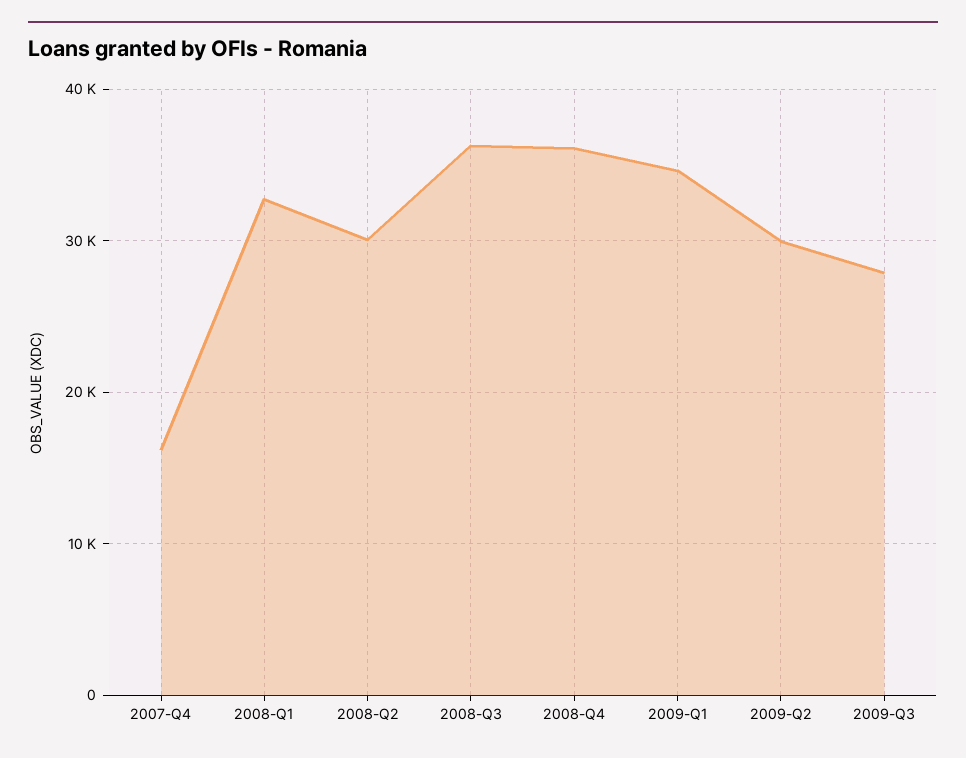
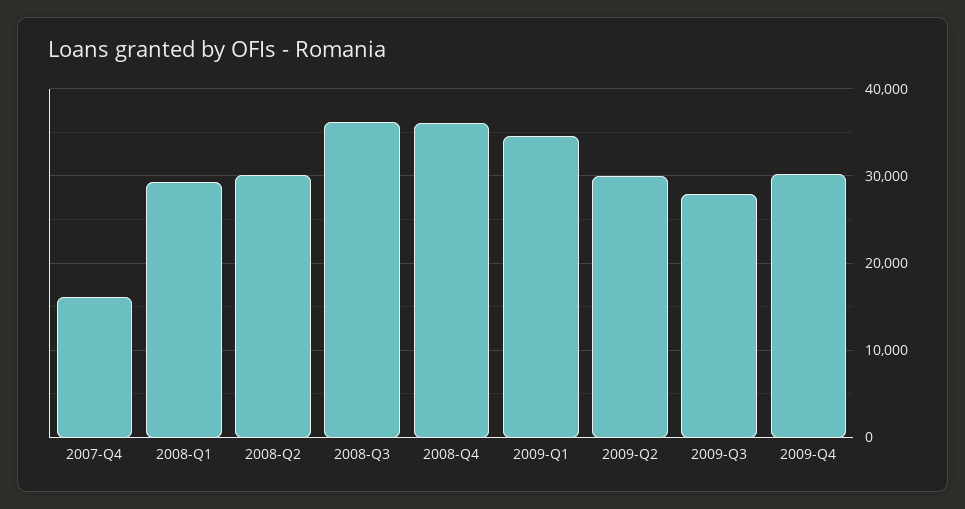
2008-Q1: 33000 -> 29000
2009-Q4: none -> 30000

